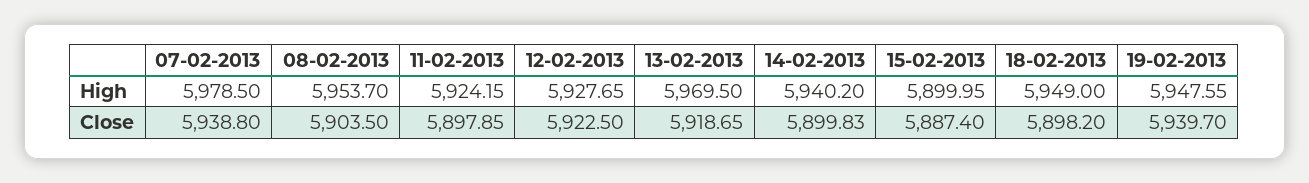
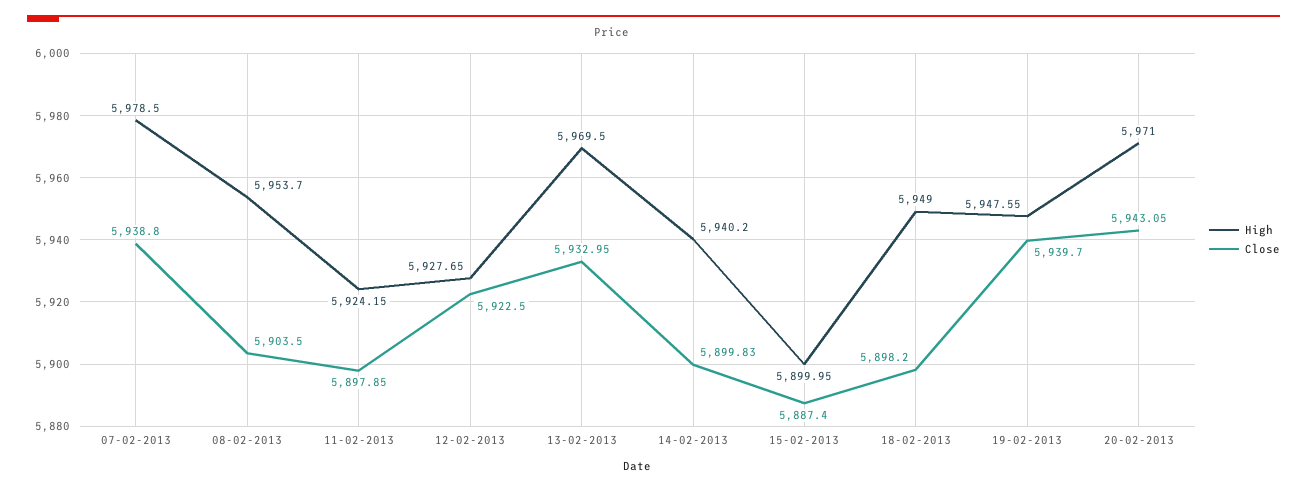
Close, 13-02-2013: 5918.65 -> 5932.95
High, 20-02-2013: none -> 5971
Close, 20-02-2013: none -> 5943.05

